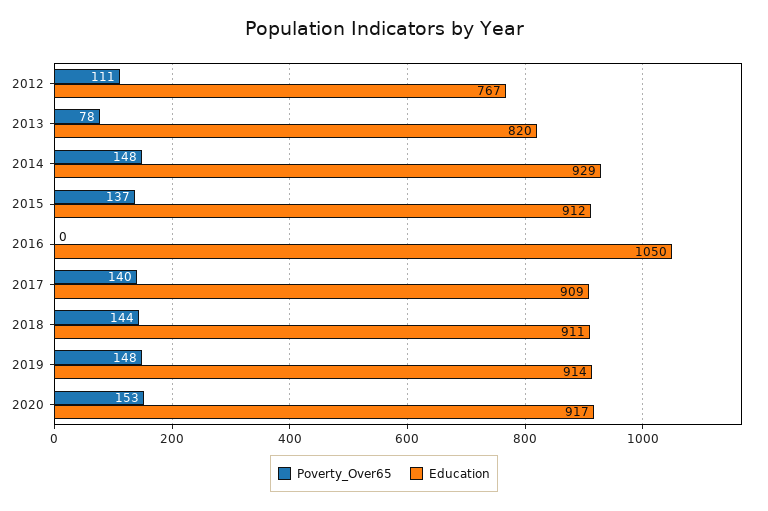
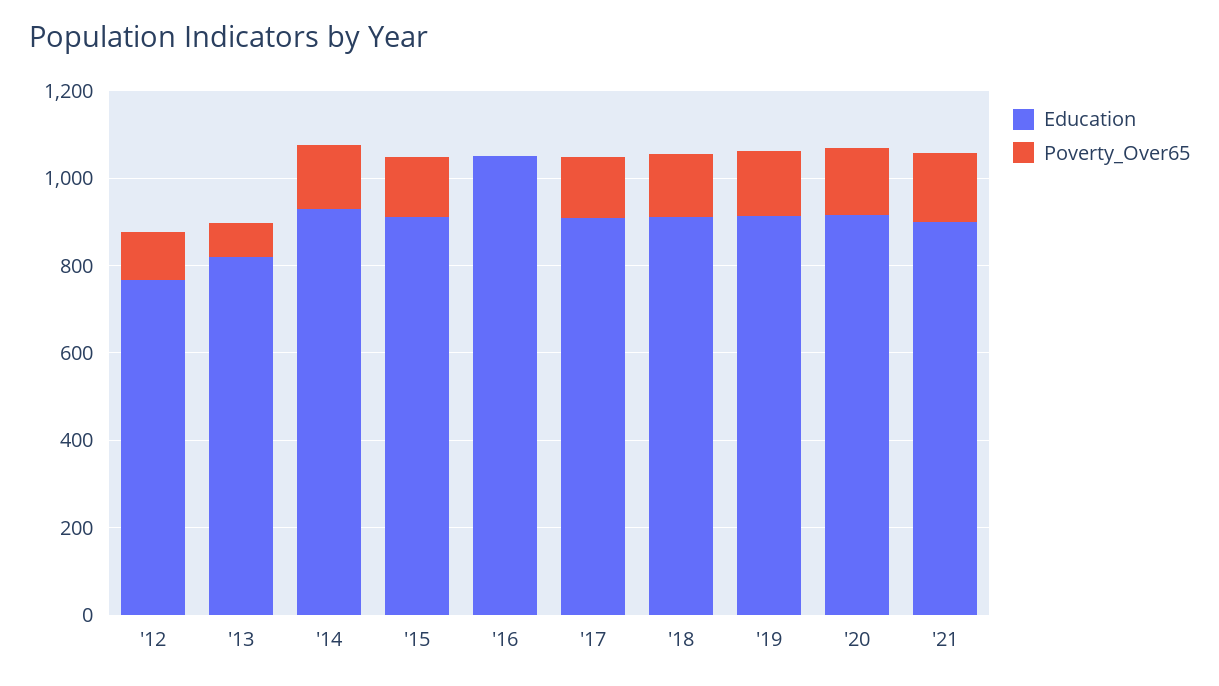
Education, '21: none -> 900
Poverty_Over65, '21: none -> 150

